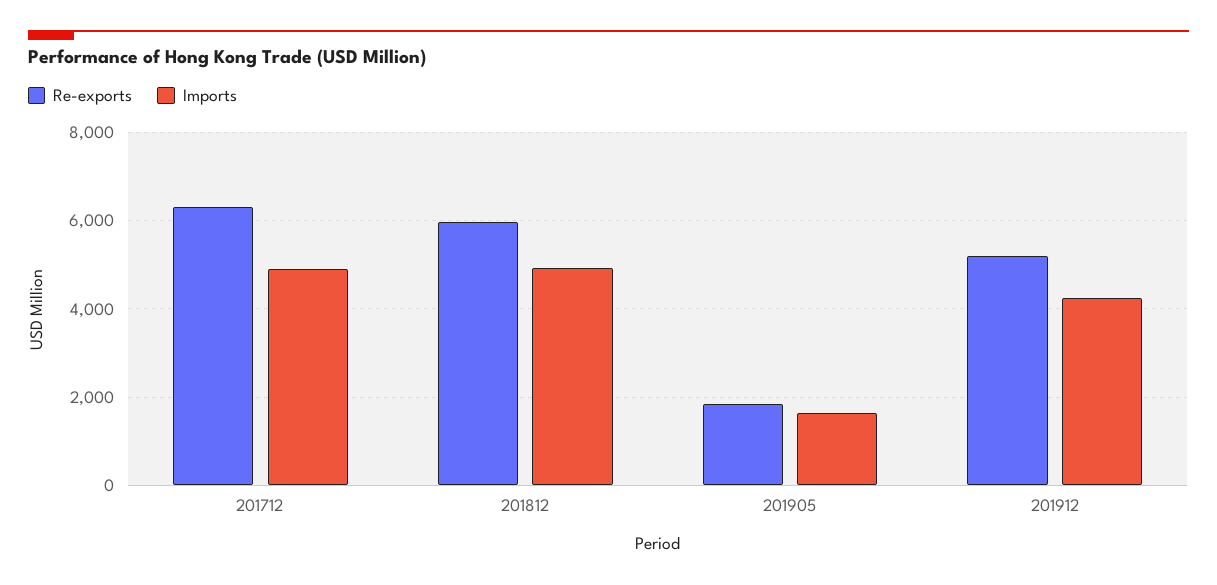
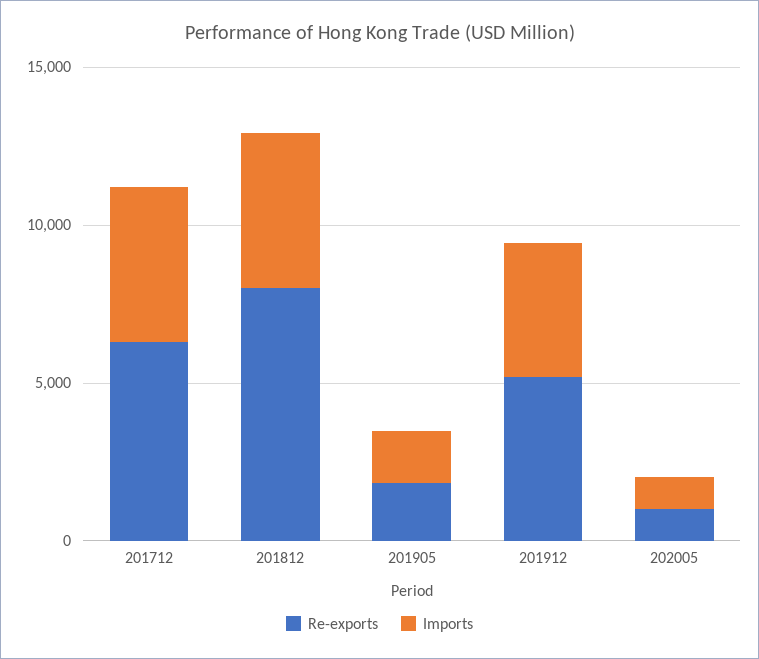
Re-exports, 201812: 6000 -> 8000
Re-exports, 202005: none -> 1000
Imports, 202005: none -> 1000

